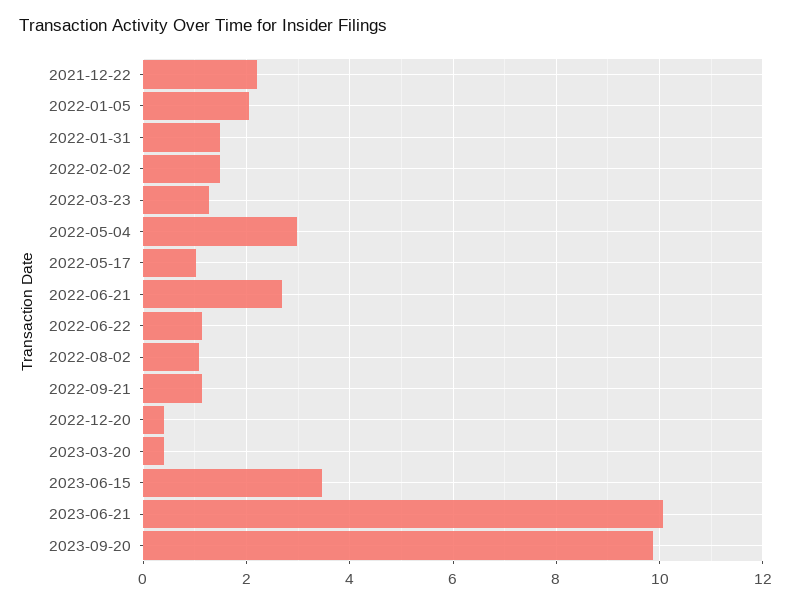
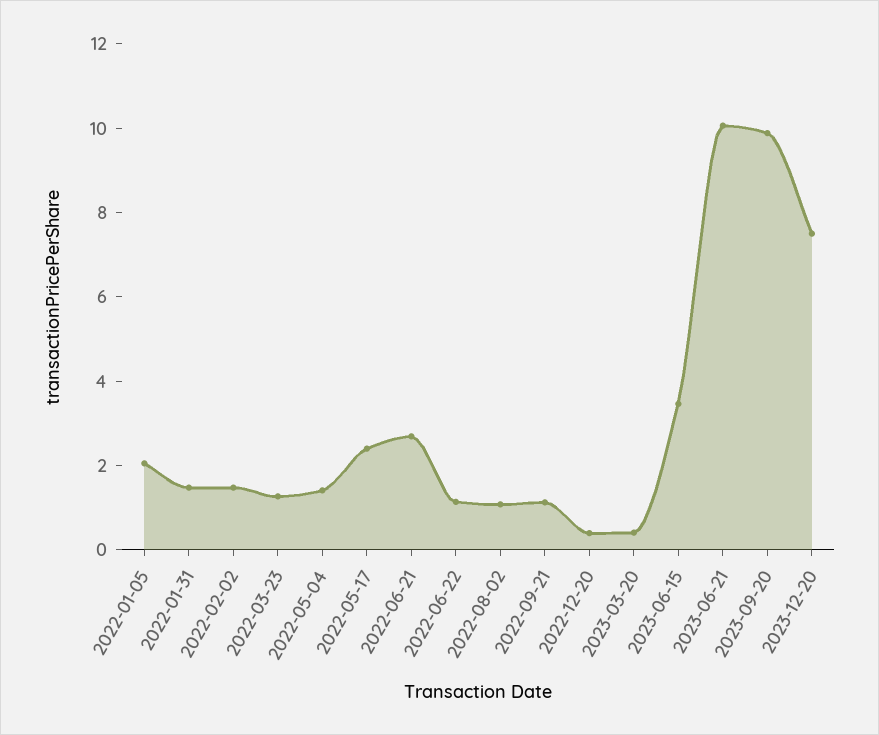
2021-12-22: 2.2 -> none
2022-05-04: 3 -> 1.5
2022-05-17: 1 -> 2.5
2023-12-20: none -> 7.5

